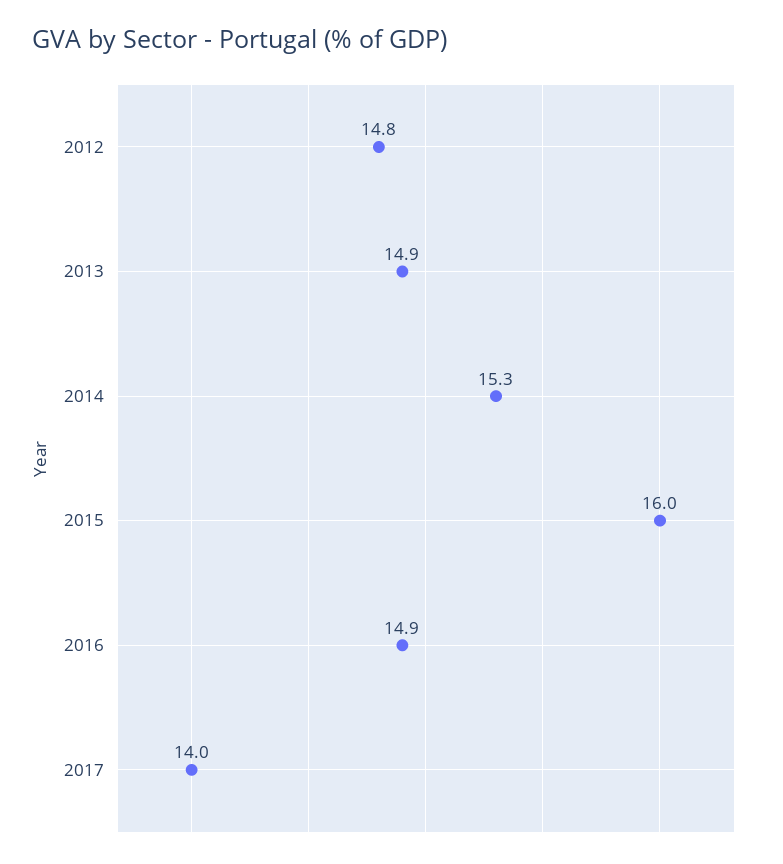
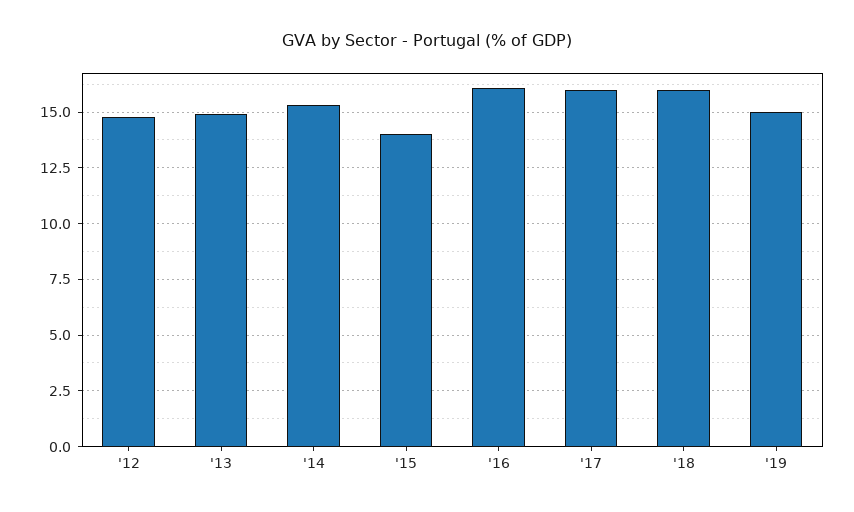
2015: 16 -> 14
2016: 14.9 -> 16
2017: 14 -> 16
'18: none -> 16
'19: none -> 15

